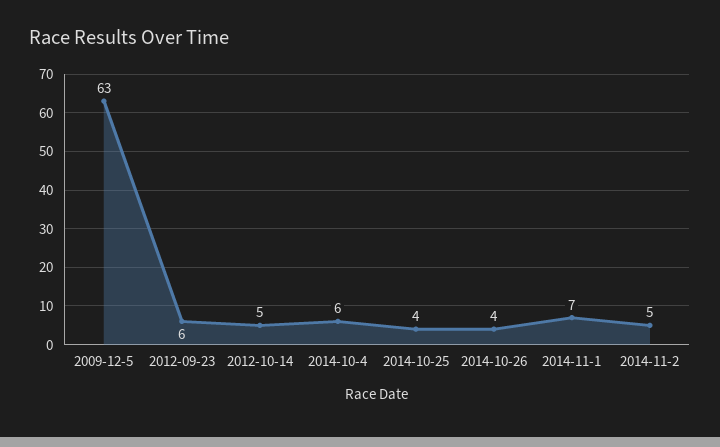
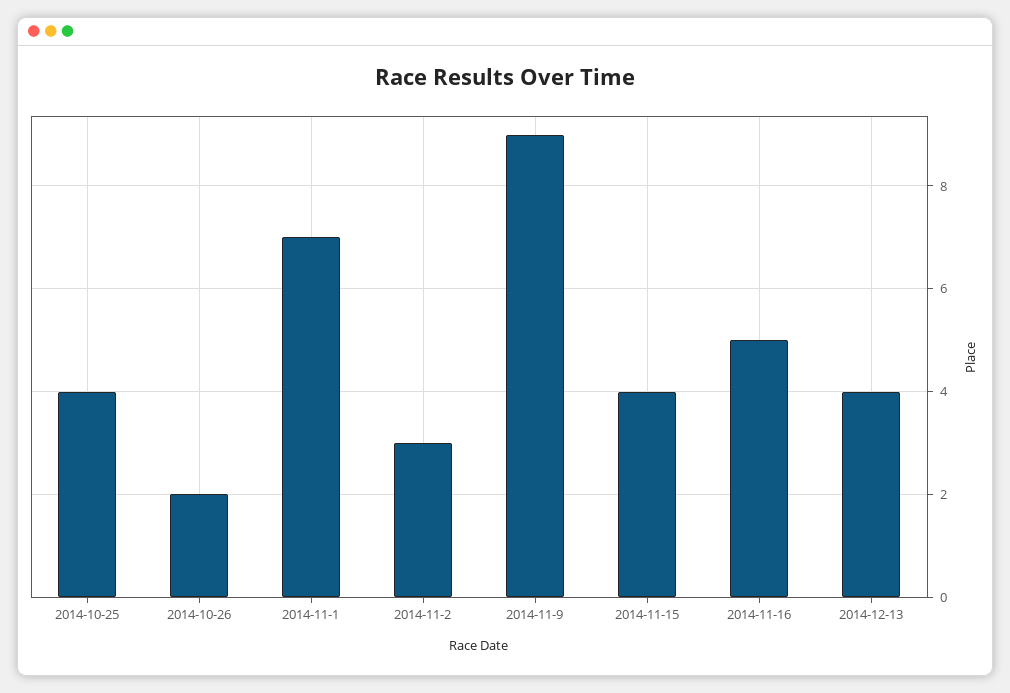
2009-12-5: 63 -> none
2012-09-23: 6 -> none
2012-10-14: 5 -> none
2014-10-4: 6 -> none
2014-10-26: 4 -> 2
2014-11-2: 5 -> 3
2014-11-9: none -> 9
2014-11-15: none -> 4
2014-11-16: none -> 5
2014-12-13: none -> 4

